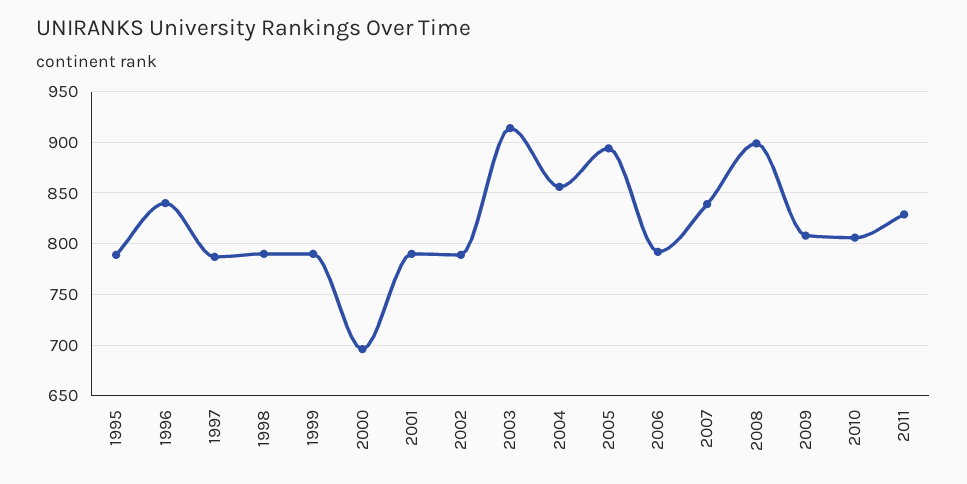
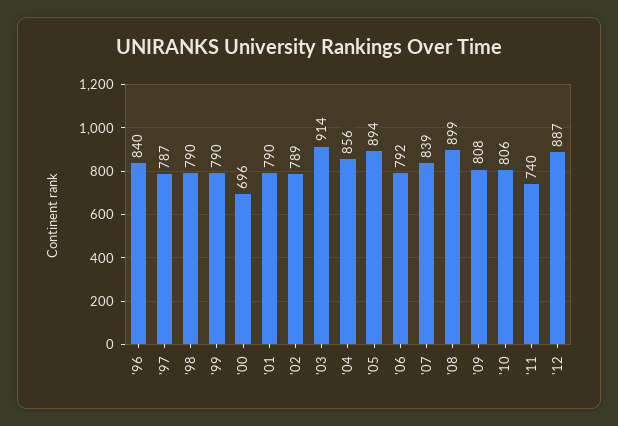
1995: 790 -> none
2011: 830 -> 740
'12: none -> 887

